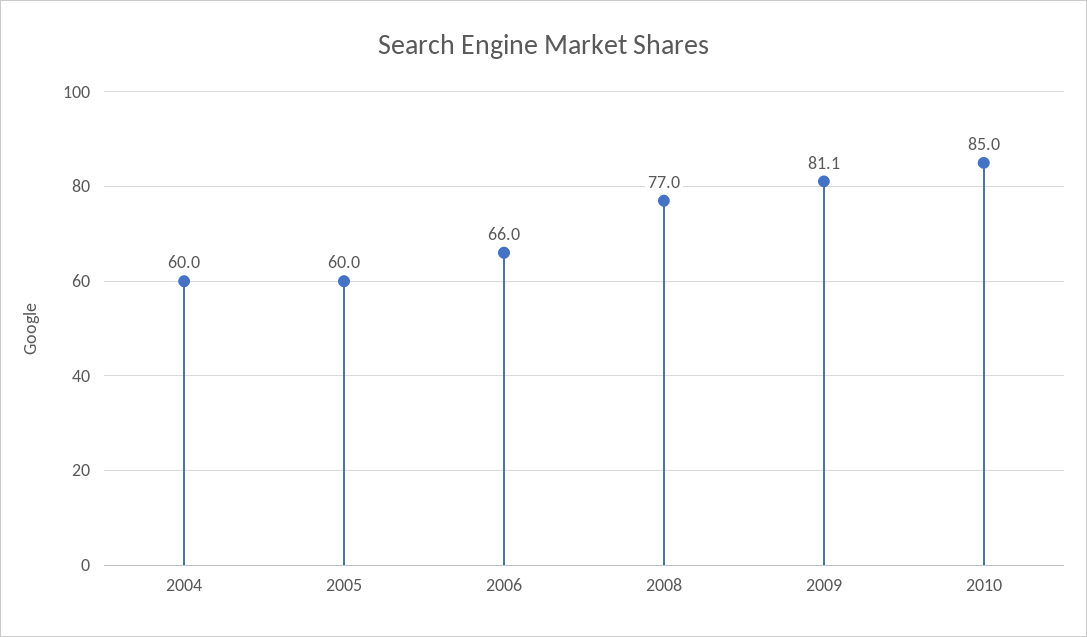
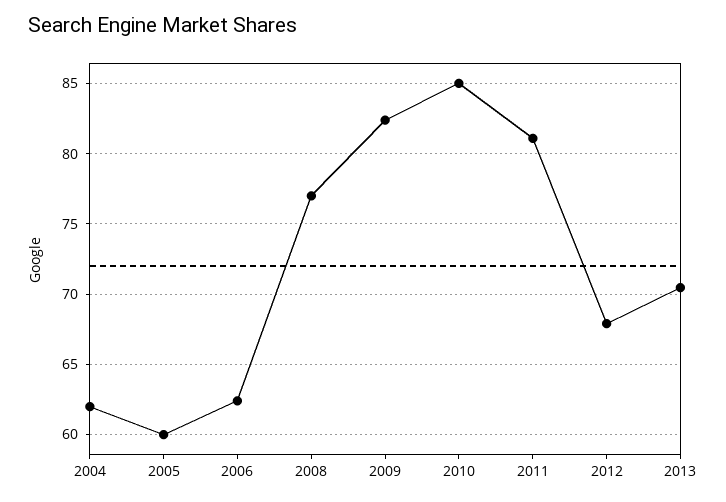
2004: 60 -> 62
2006: 66 -> 62.5
2009: 81.1 -> 82.5
2011: none -> 81
2012: none -> 68
2013: none -> 70.5

